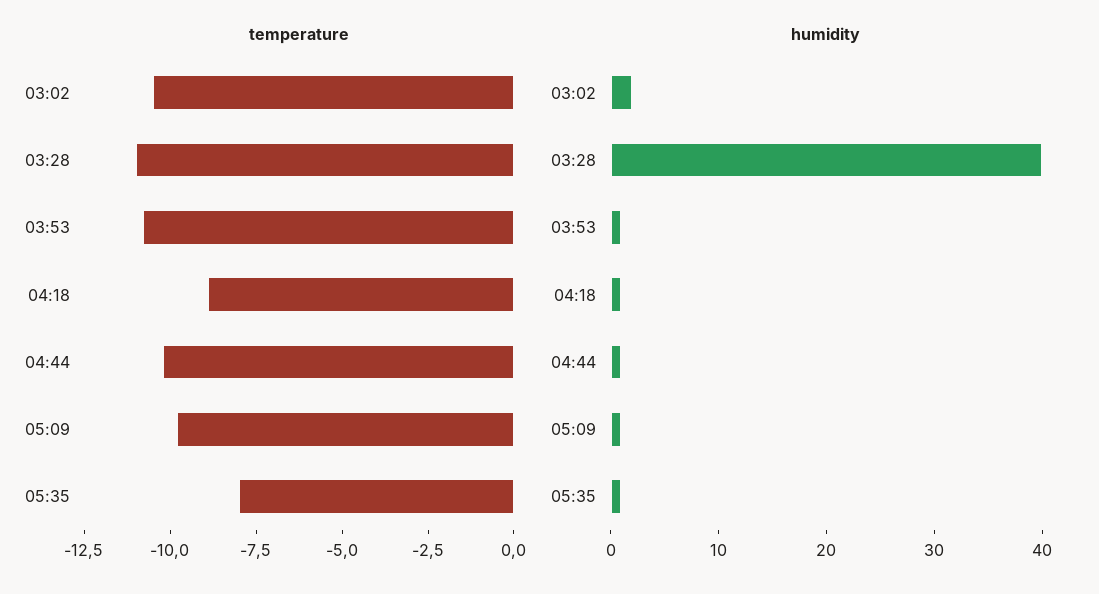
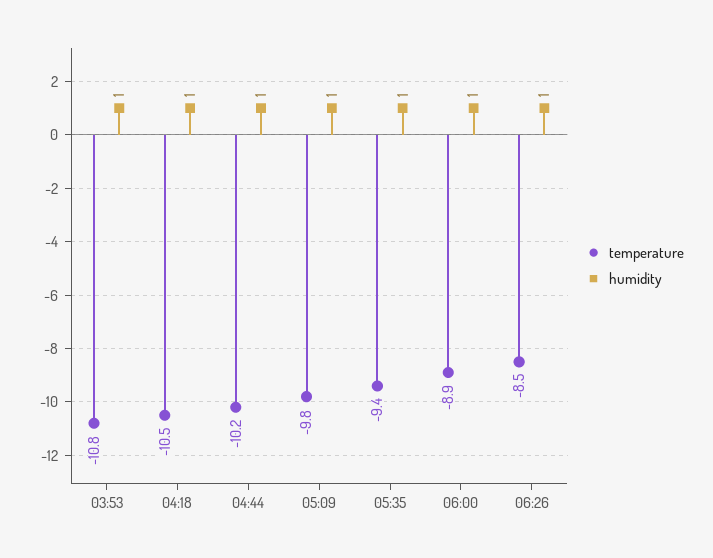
temperature, 03:02: -10.5 -> none
temperature, 03:28: -11 -> none
temperature, 04:18: -9 -> -10.5
temperature, 05:35: -8 -> -9.4
humidity, 03:02: 2 -> none
humidity, 03:28: 40 -> none
temperature, 06:00: none -> -8.9
humidity, 06:00: none -> 1
temperature, 06:26: none -> -8.5
humidity, 06:26: none -> 1

